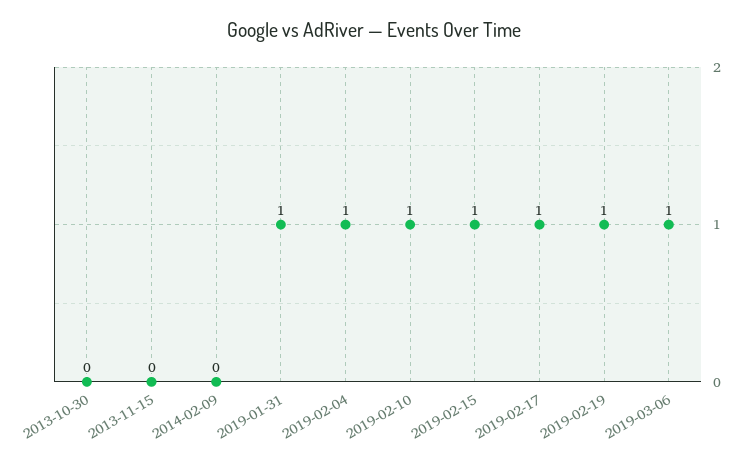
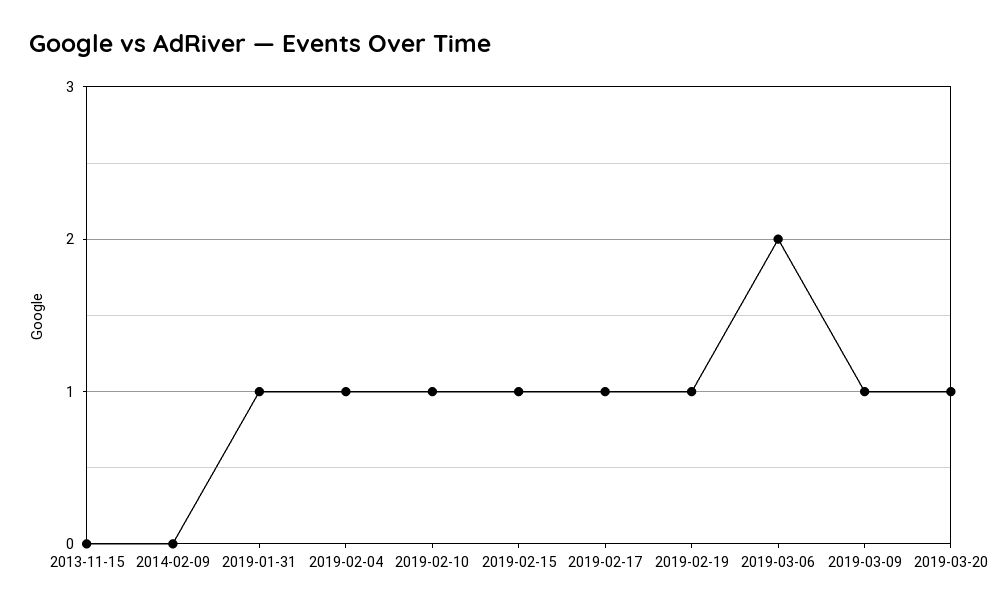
2013-10-30: 0 -> none
2019-03-06: 1 -> 2
2019-03-09: none -> 1
2019-03-20: none -> 1

